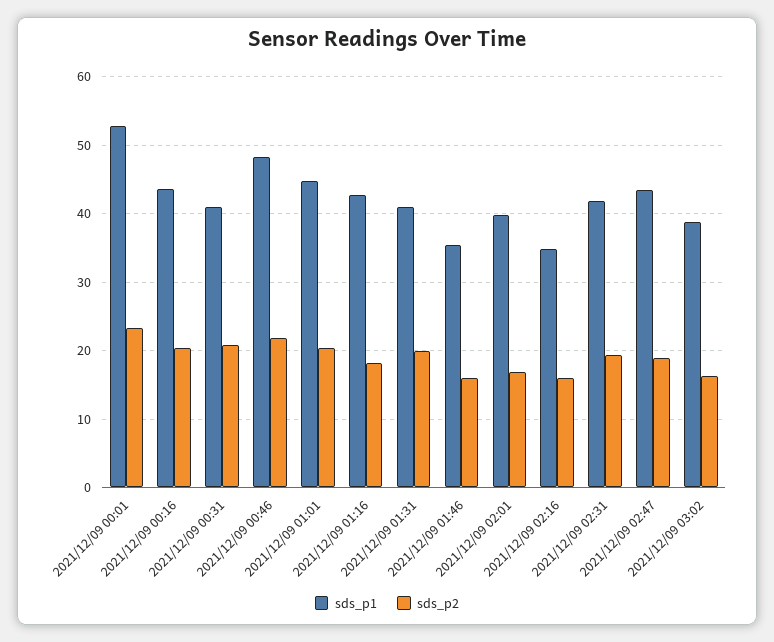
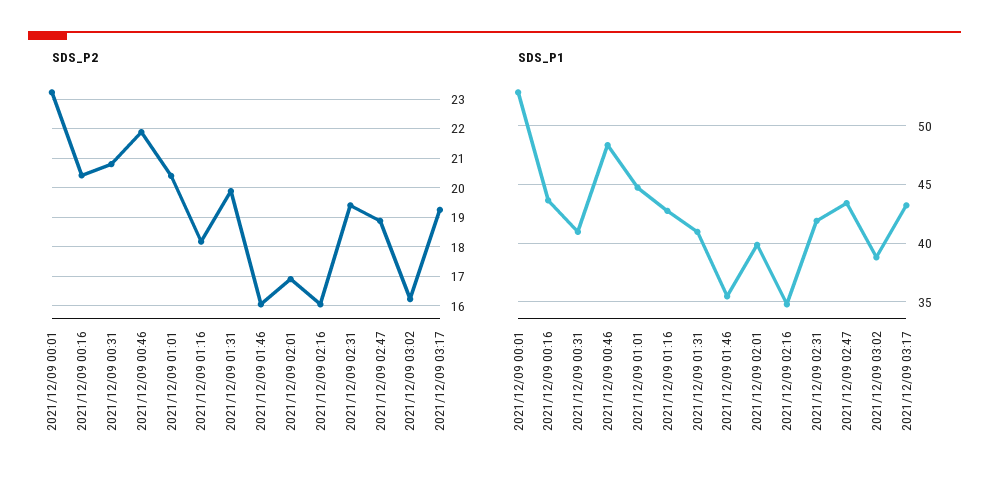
sds_p2, 2021/12/09 03:17: none -> 19.25
sds_p1, 2021/12/09 03:17: none -> 43

